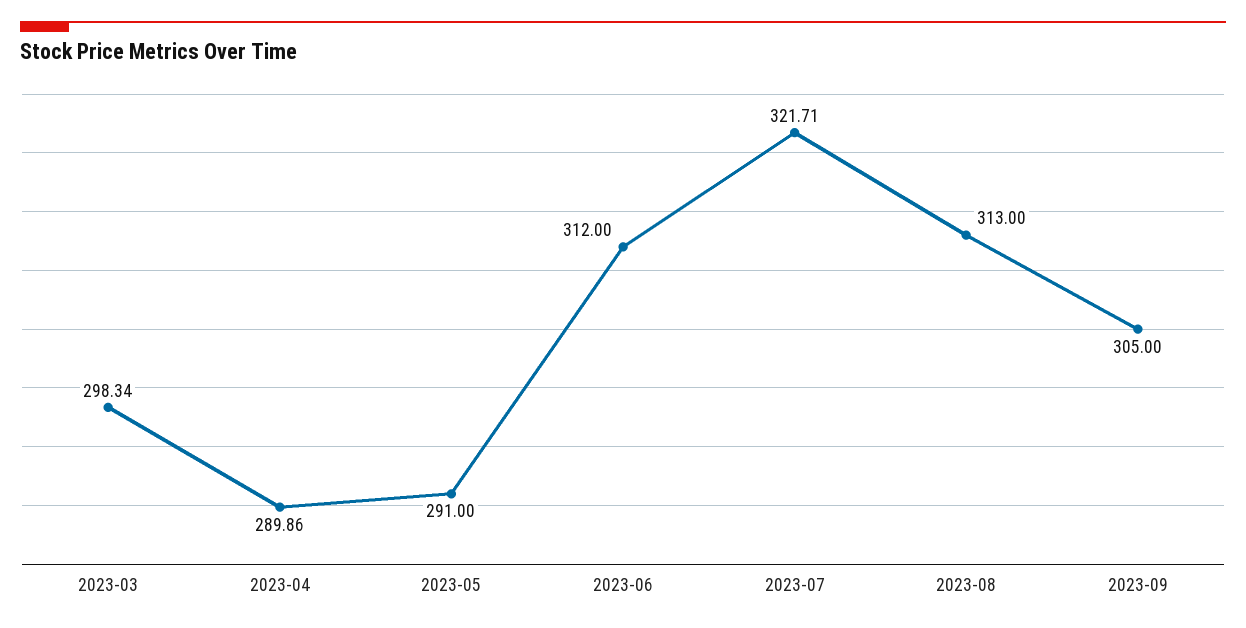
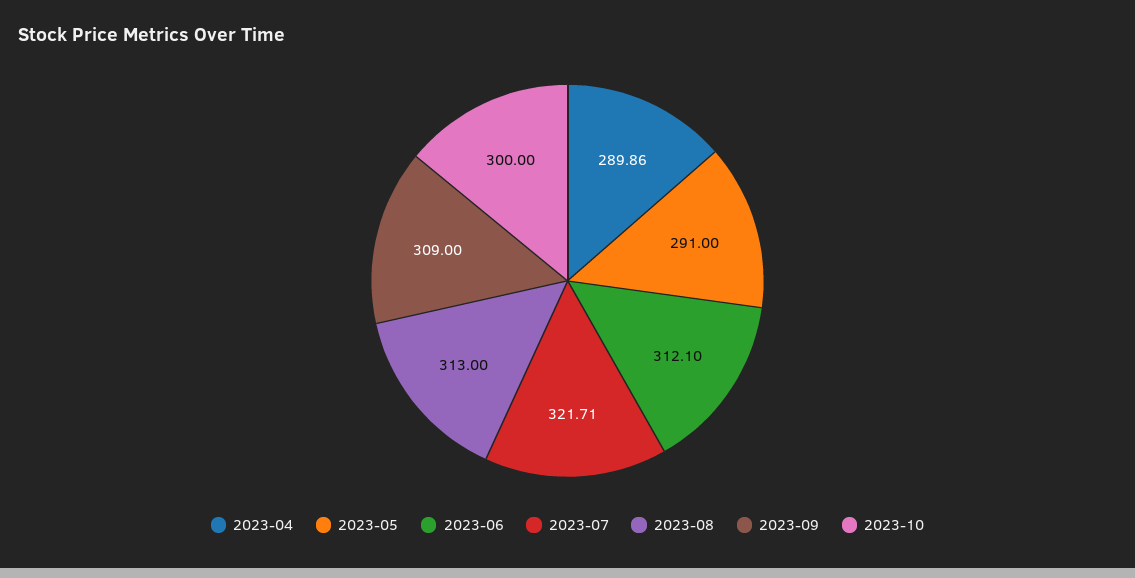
2023-03: 298.34 -> none
2023-06: 312 -> 312.1
2023-09: 305 -> 309
2023-10: none -> 300

